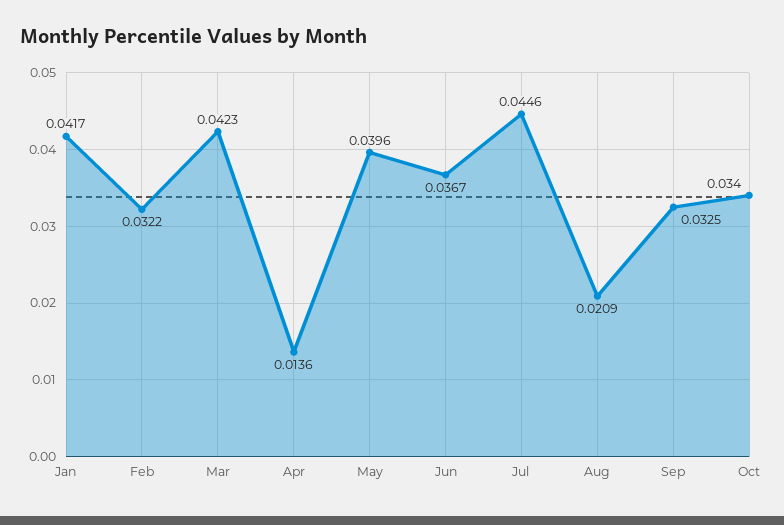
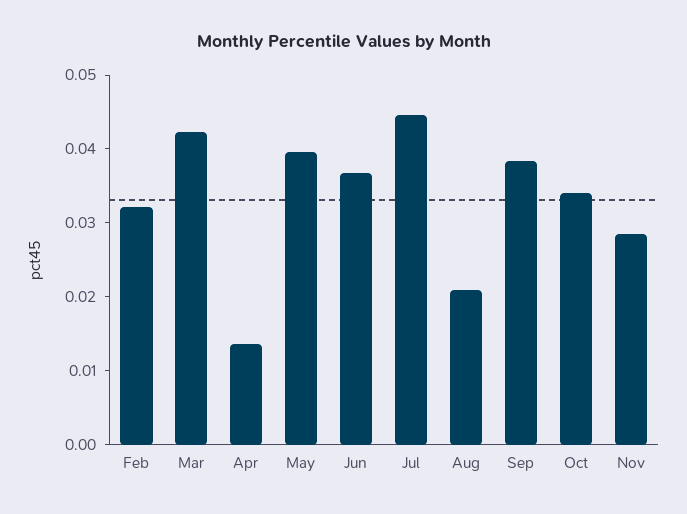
Jan: 0.0417 -> none
Sep: 0.0325 -> 0.038
Nov: none -> 0.028

